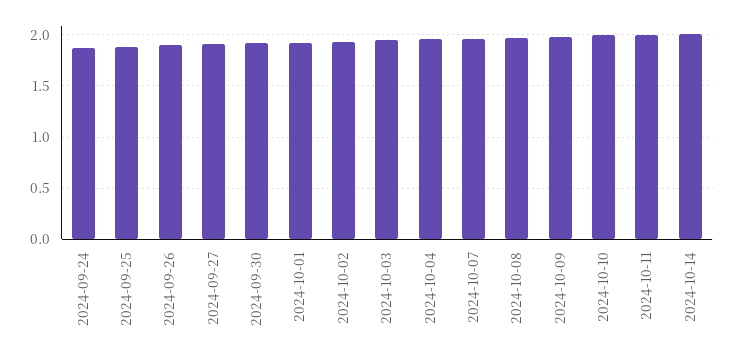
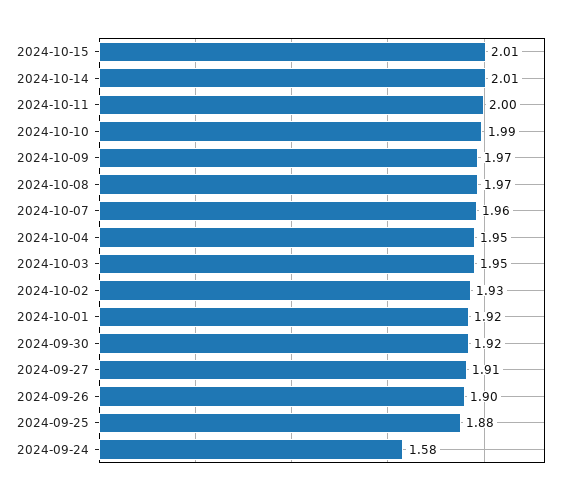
2024-09-24: 1.9 -> 1.58
2024-10-15: none -> 2.01

